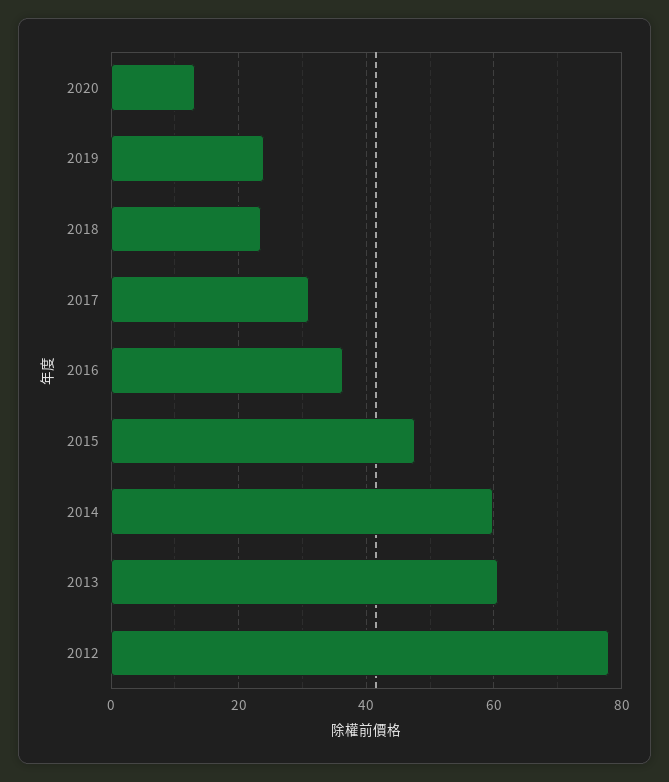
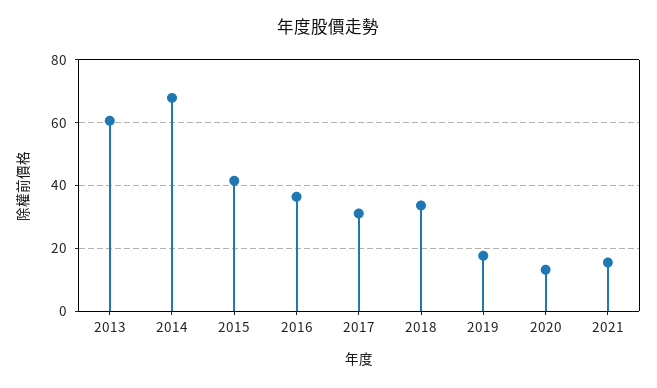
2019: 24 -> 18
2018: 24 -> 34
2015: 48 -> 42
2014: 60 -> 68
2012: 78 -> none
2021: none -> 16

